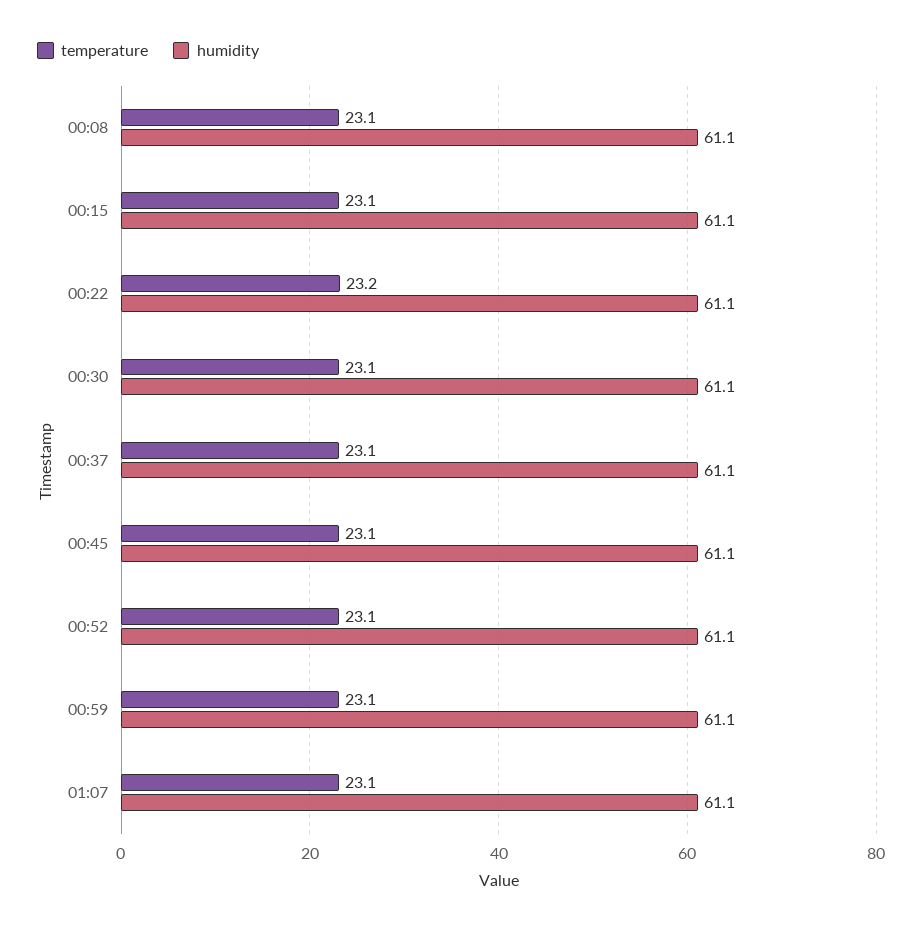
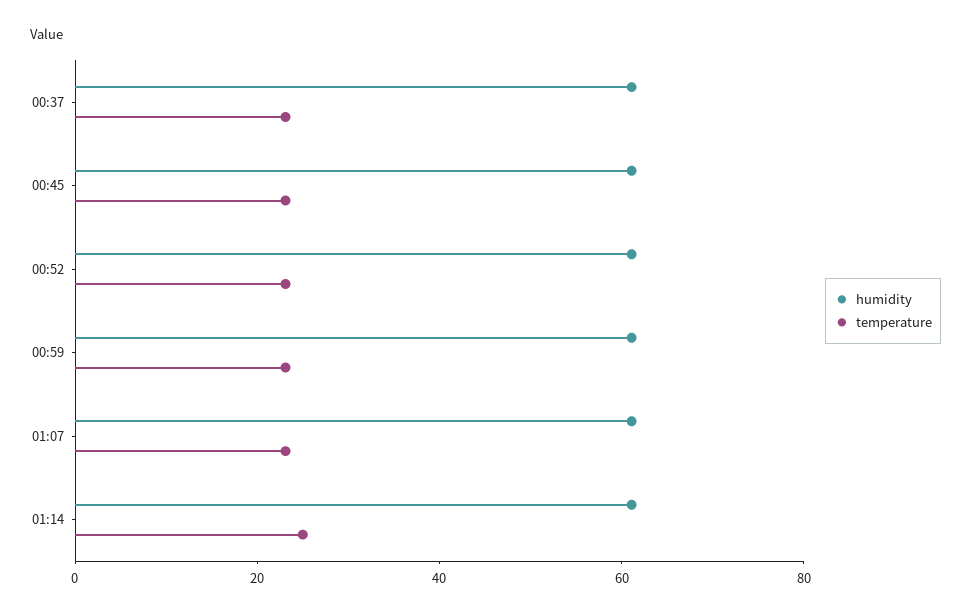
temperature, 00:08: 23.1 -> none
humidity, 00:08: 61.1 -> none
temperature, 00:15: 23.1 -> none
humidity, 00:15: 61.1 -> none
temperature, 00:22: 23.2 -> none
humidity, 00:22: 61.1 -> none
temperature, 00:30: 23.1 -> none
humidity, 00:30: 61.1 -> none
humidity, 01:14: none -> 60
temperature, 01:14: none -> 25

